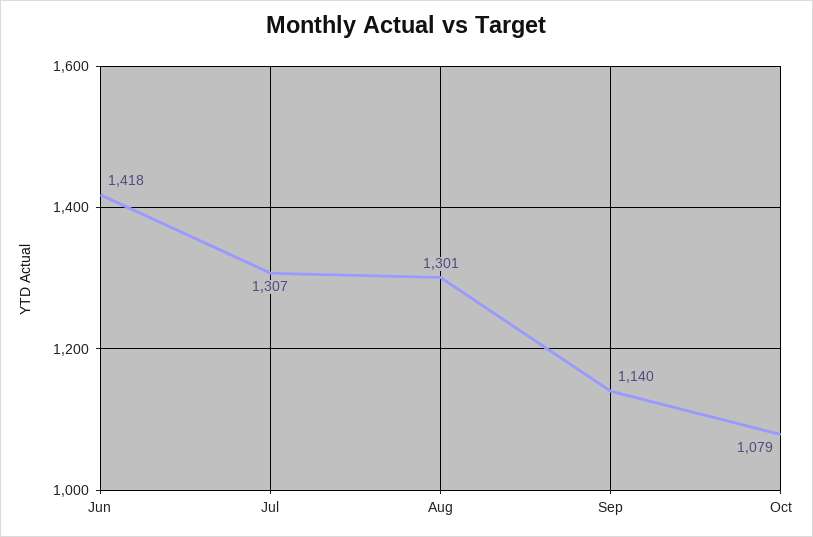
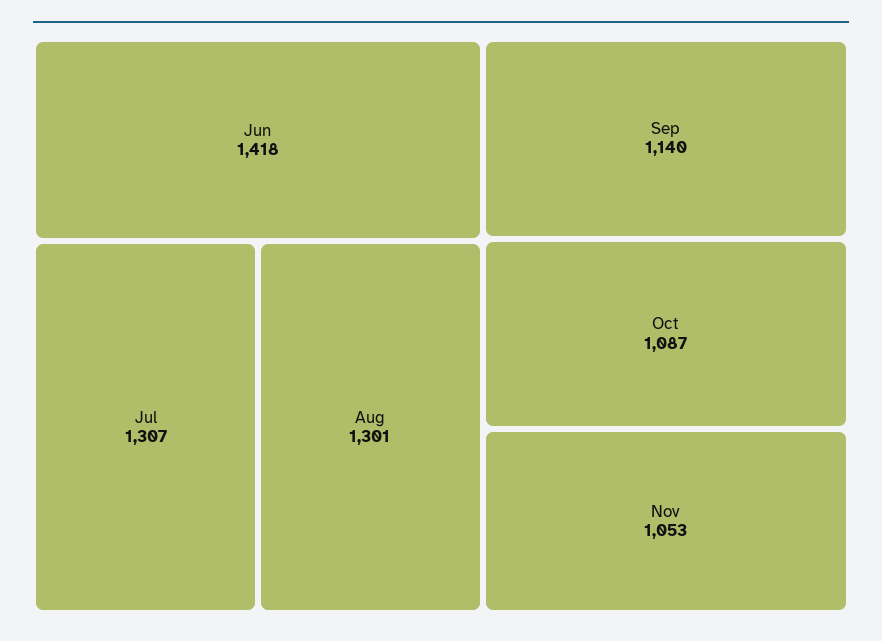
Oct: 1079 -> 1087
Nov: none -> 1053

